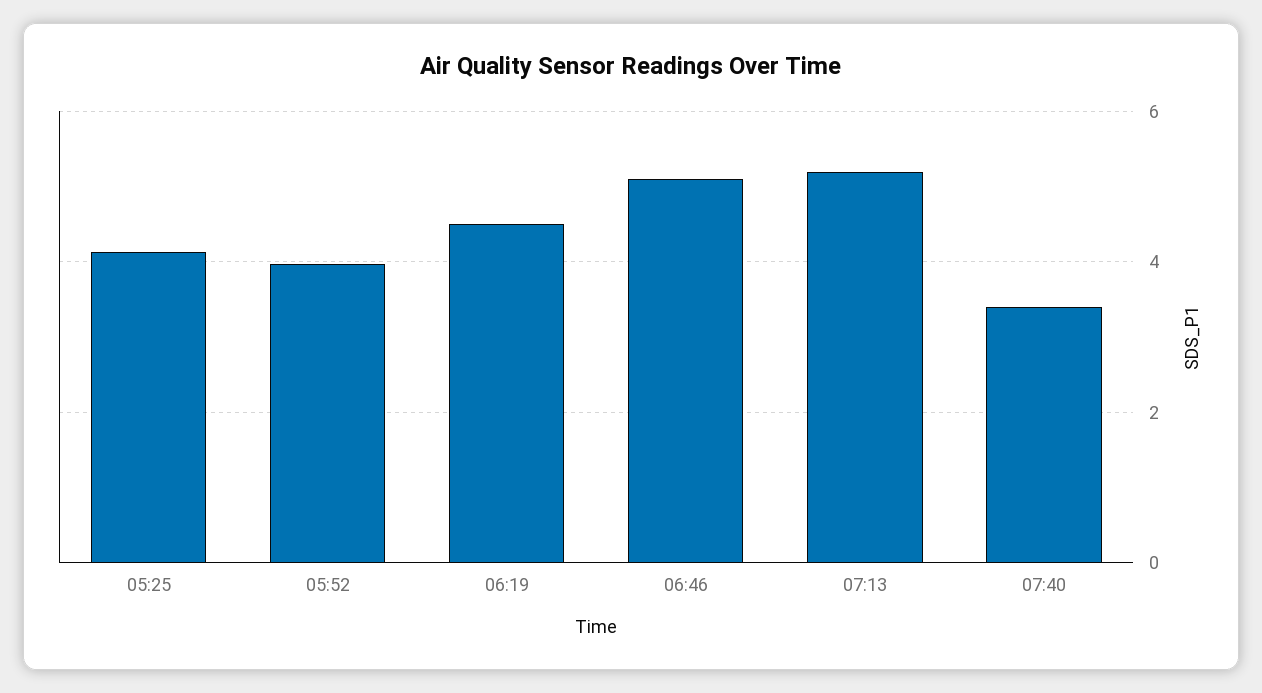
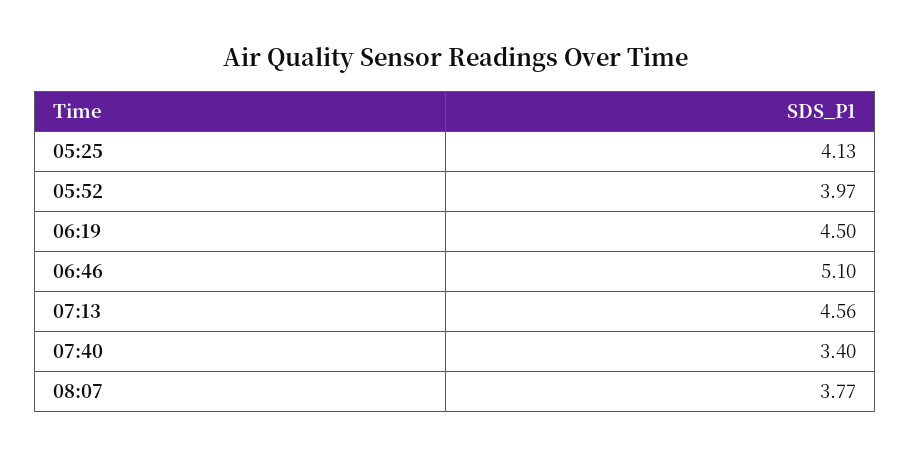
07:13: 5.2 -> 4.56
08:07: none -> 3.77

